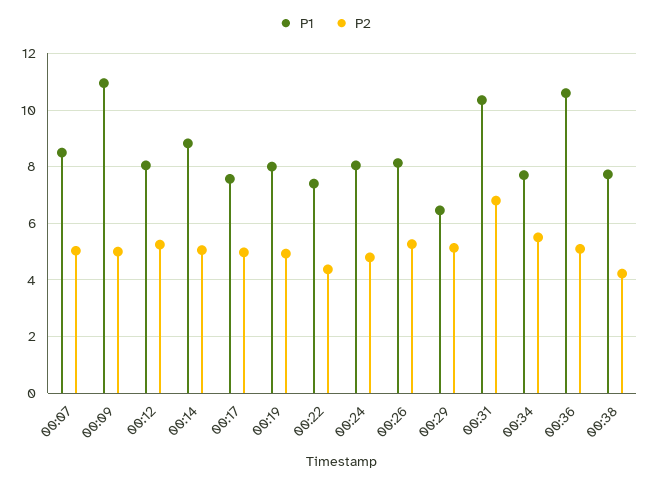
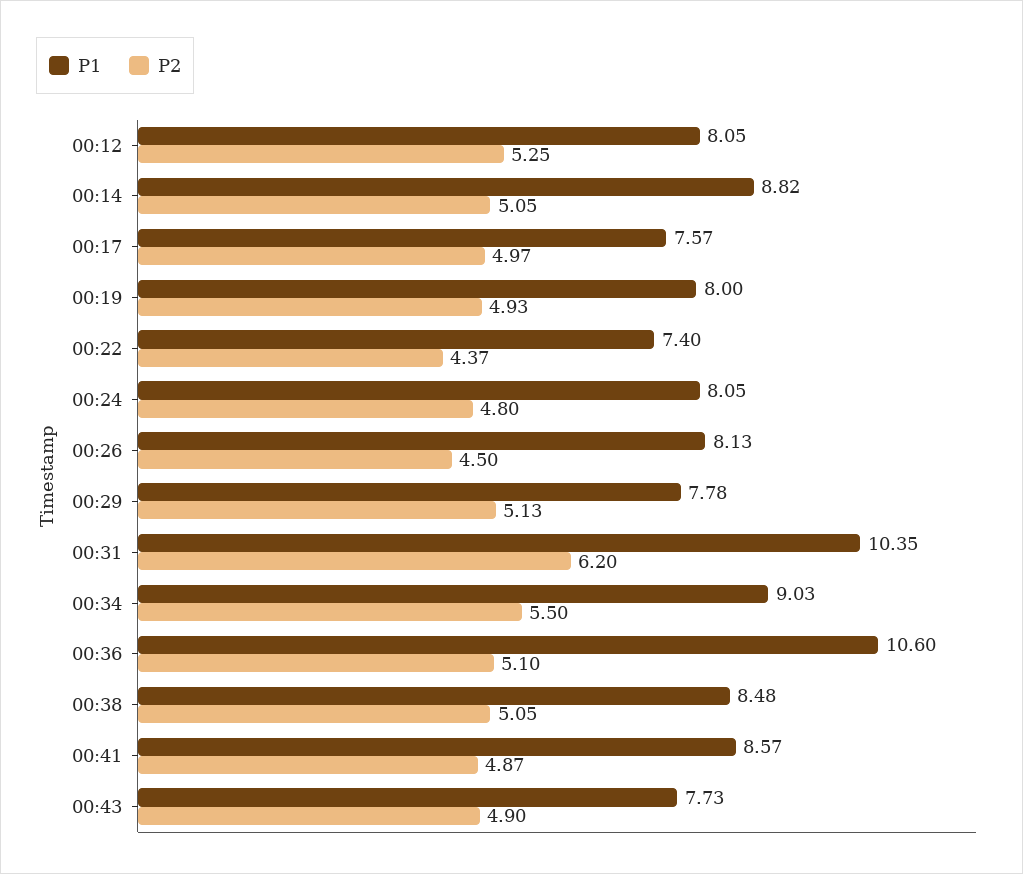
P1, 00:07: 8.5 -> none
P2, 00:07: 5 -> none
P1, 00:09: 11 -> none
P2, 00:09: 5 -> none
P2, 00:26: 5.25 -> 4.5
P1, 00:29: 6.5 -> 7.78
P2, 00:31: 6.75 -> 6.2
P1, 00:34: 7.75 -> 9.03
P1, 00:38: 7.75 -> 8.48
P2, 00:38: 4.25 -> 5.05
P1, 00:41: none -> 8.57
P2, 00:41: none -> 4.87
P1, 00:43: none -> 7.73
P2, 00:43: none -> 4.9

